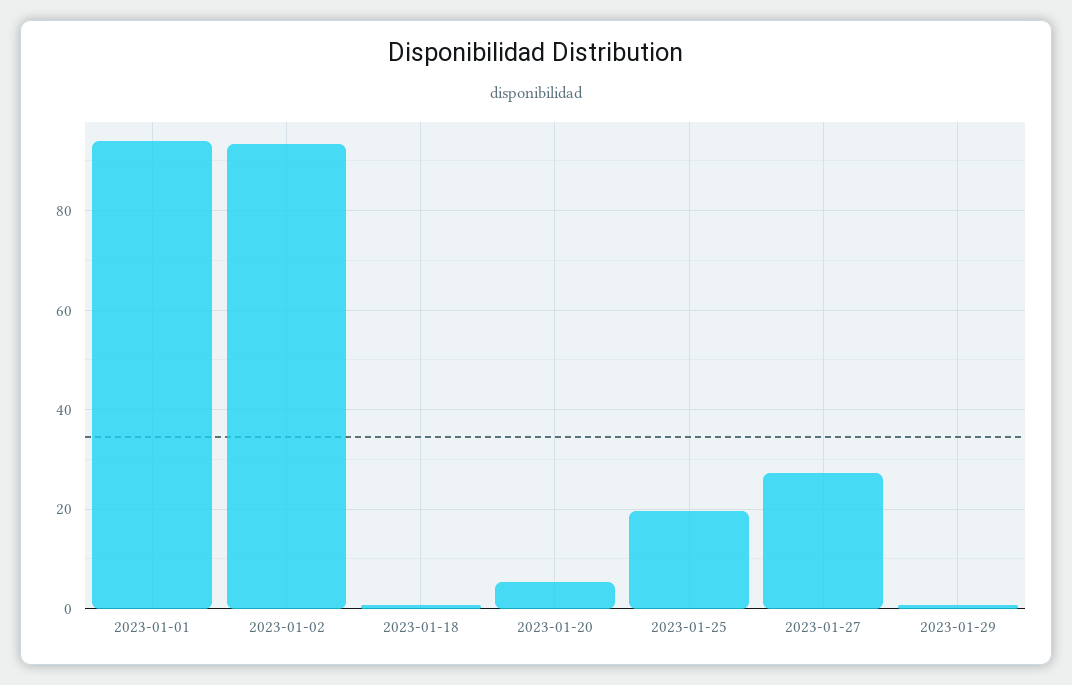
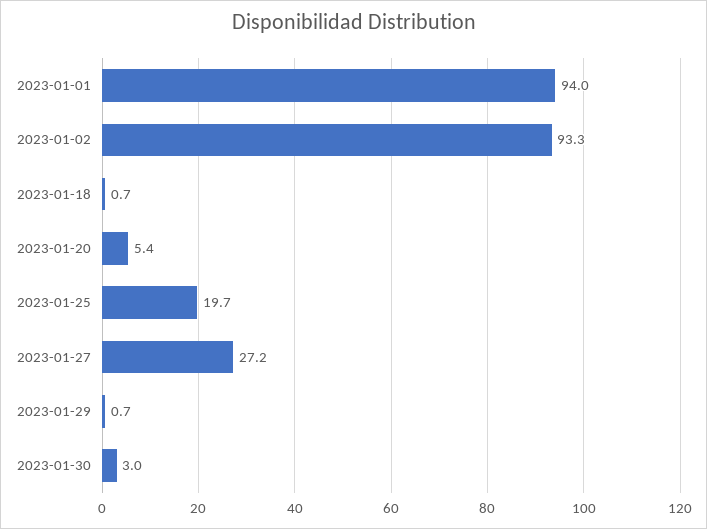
2023-01-30: none -> 3

